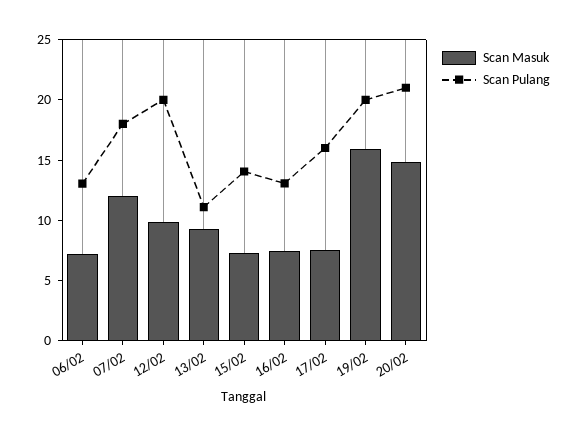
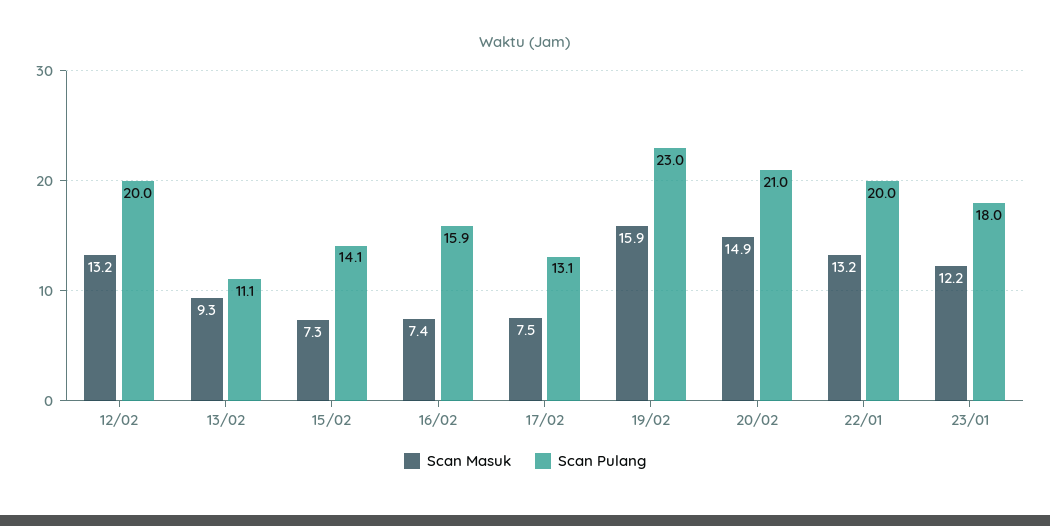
Scan Masuk, 06/02: 7 -> none
Scan Pulang, 06/02: 13 -> none
Scan Masuk, 07/02: 12 -> none
Scan Pulang, 07/02: 18 -> none
Scan Masuk, 12/02: 10 -> 13.2
Scan Pulang, 16/02: 13 -> 15.9
Scan Pulang, 17/02: 16 -> 13.1
Scan Pulang, 19/02: 20 -> 23
Scan Masuk, 22/01: none -> 13.2
Scan Pulang, 22/01: none -> 20
Scan Masuk, 23/01: none -> 12.2
Scan Pulang, 23/01: none -> 18

